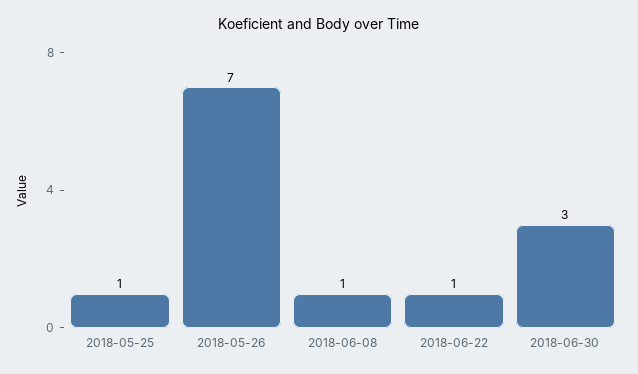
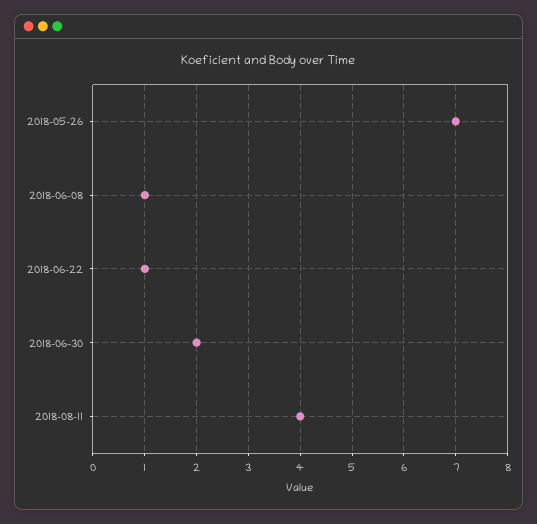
2018-05-25: 1 -> none
2018-06-30: 3 -> 2
2018-08-11: none -> 4

